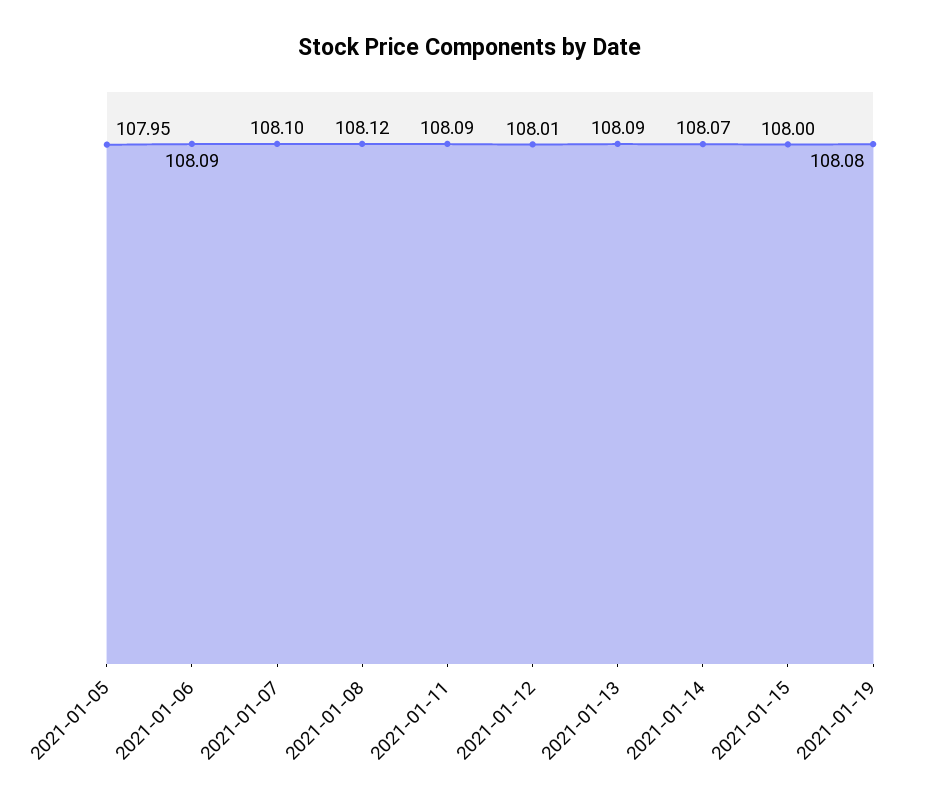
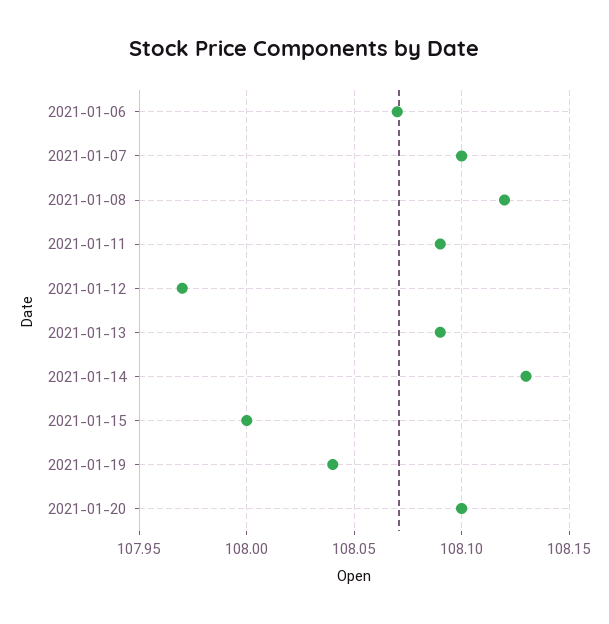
2021-01-05: 107.95 -> none
2021-01-06: 108.09 -> 108.07
2021-01-12: 108.01 -> 107.97
2021-01-14: 108.07 -> 108.13
2021-01-19: 108.08 -> 108.04
2021-01-20: none -> 108.1

